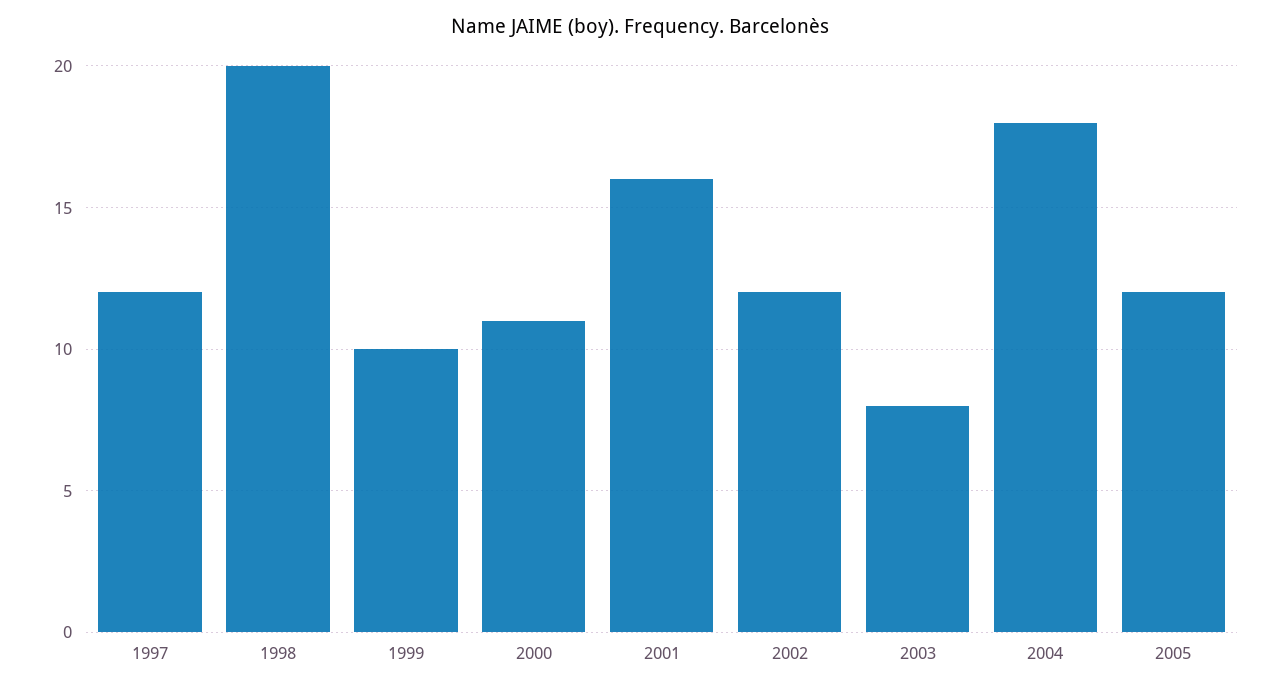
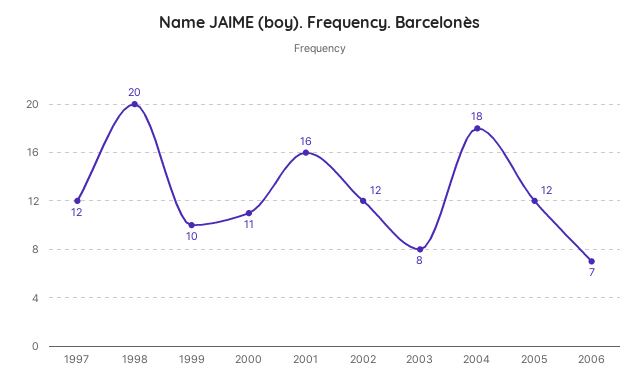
2006: none -> 7

